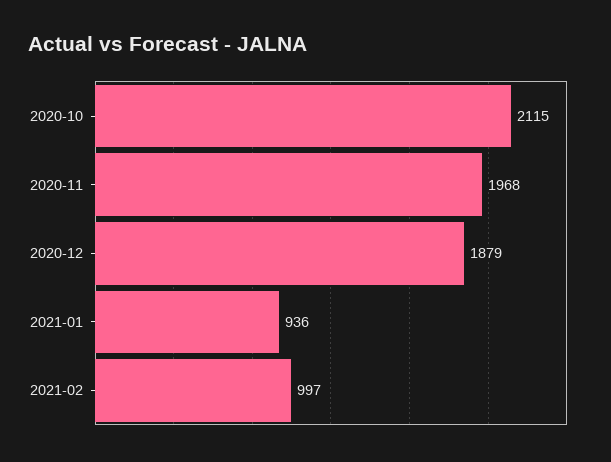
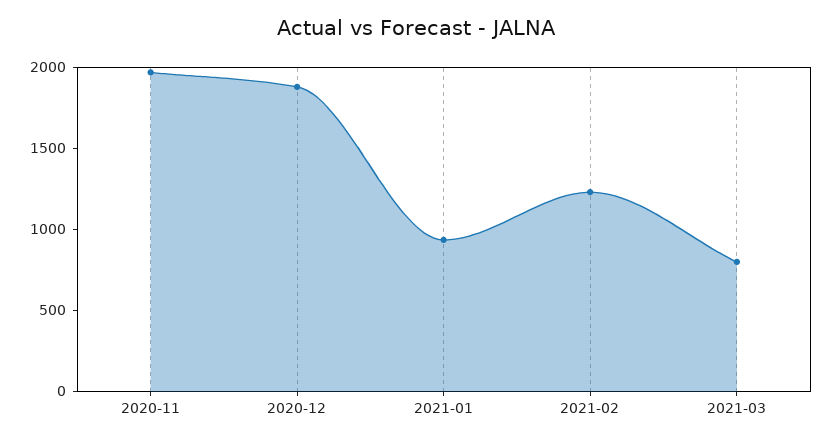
2020-10: 2115 -> none
2021-02: 997 -> 1200
2021-03: none -> 800

